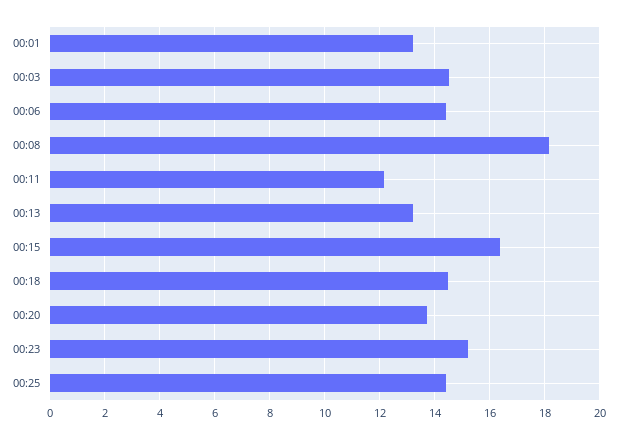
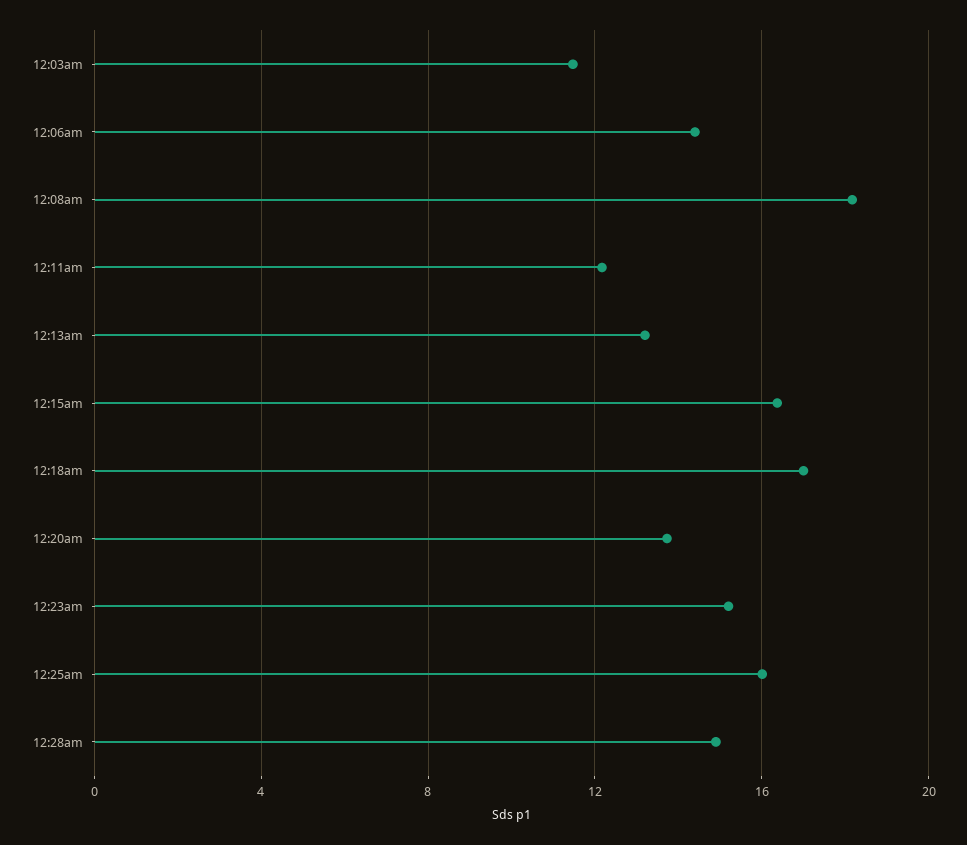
00:01: 13.25 -> none
00:03: 14.5 -> 11.5
00:18: 14.5 -> 17
00:25: 14.5 -> 16
12:28am: none -> 15

